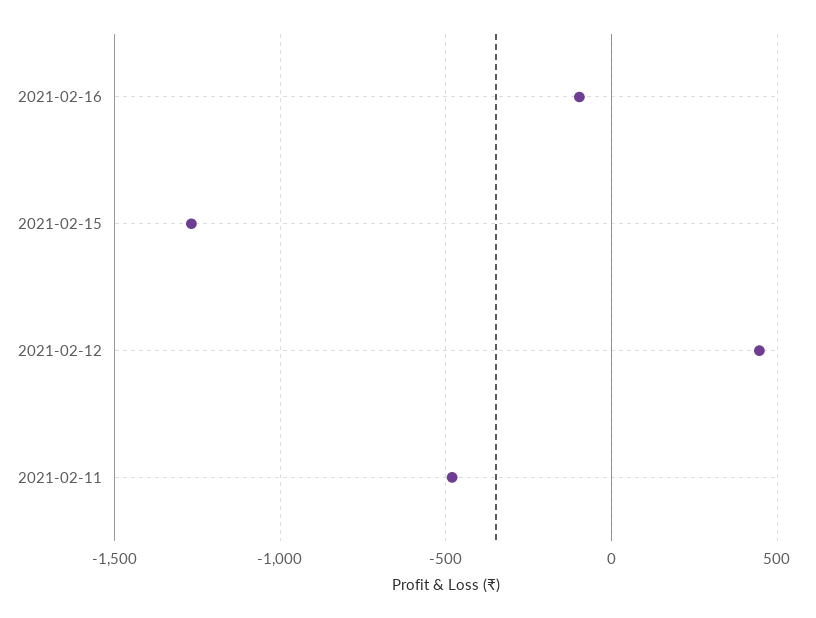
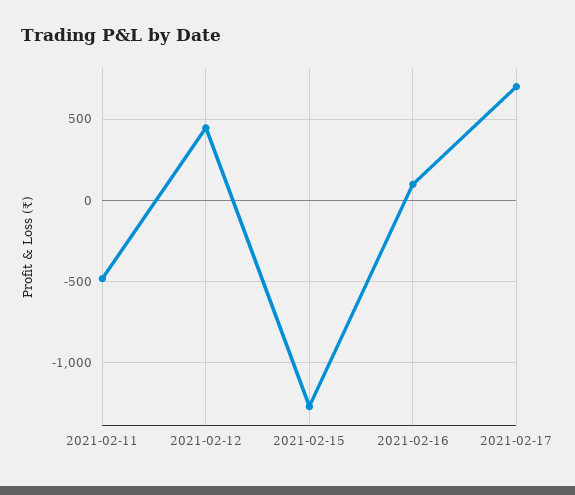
2021-02-16: -100 -> 100
2021-02-17: none -> 700

